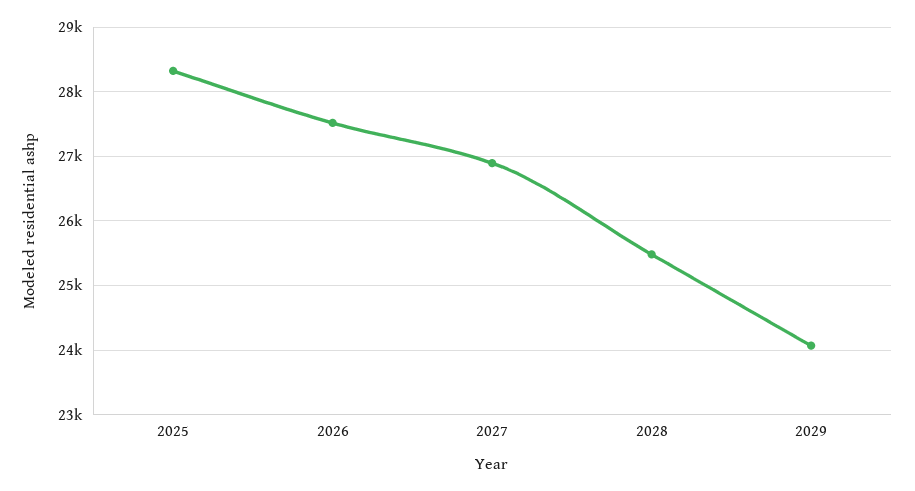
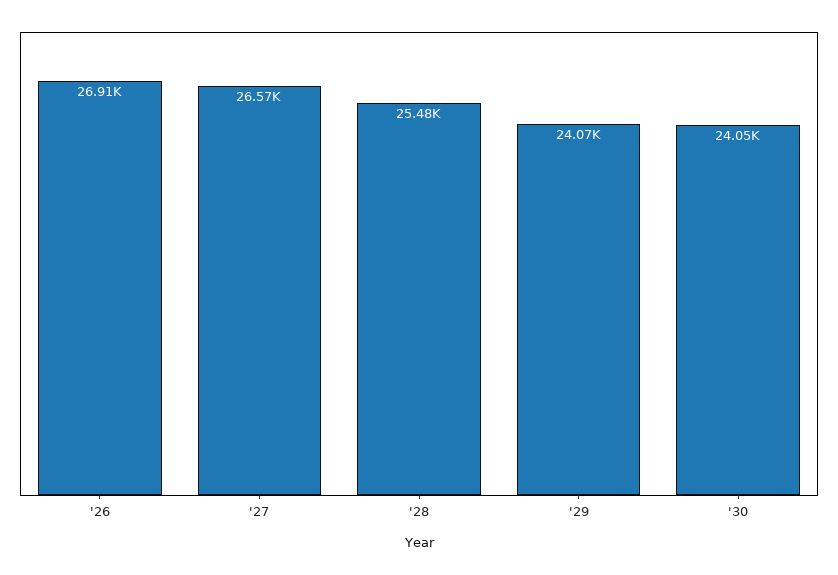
2025: 28300 -> none
2026: 27500 -> 26910
2027: 26900 -> 26570
'30: none -> 24050

